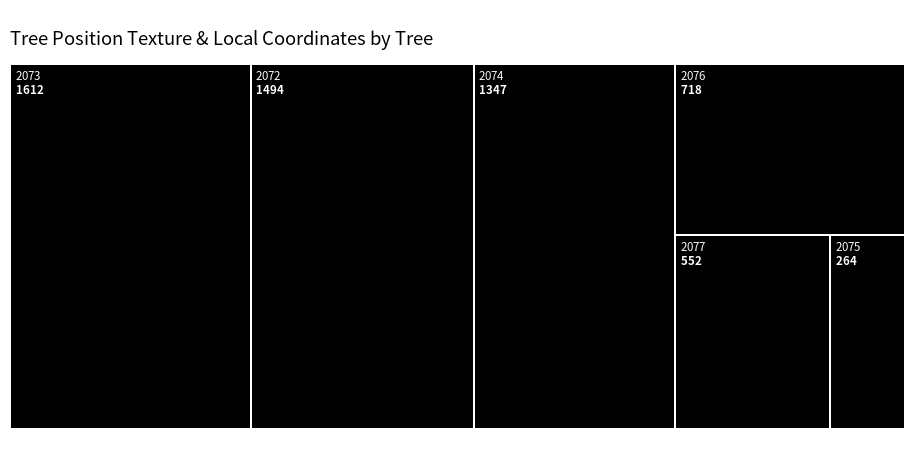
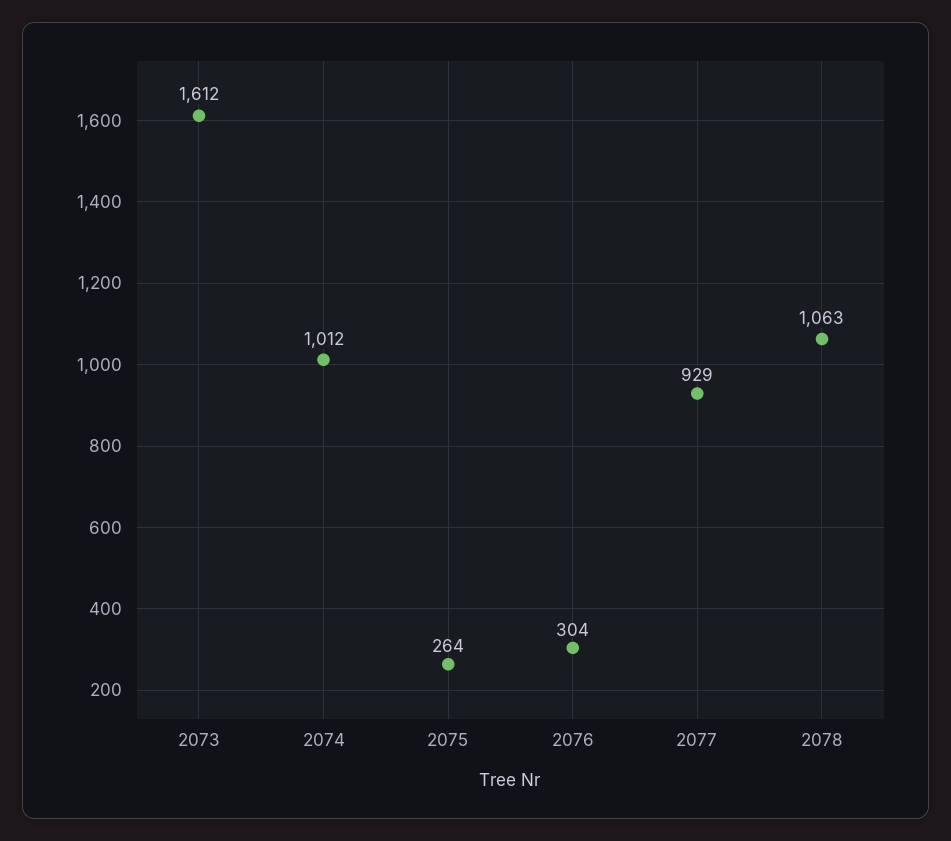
2072: 1494 -> none
2074: 1347 -> 1012
2076: 718 -> 304
2077: 552 -> 929
2078: none -> 1063

